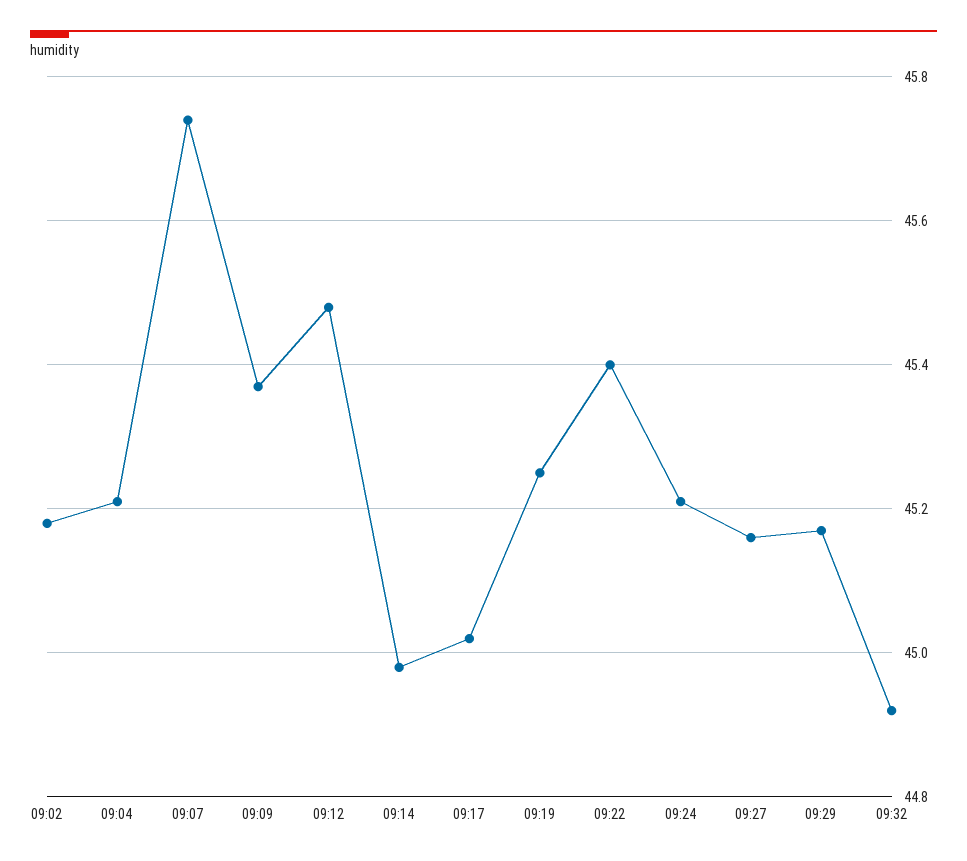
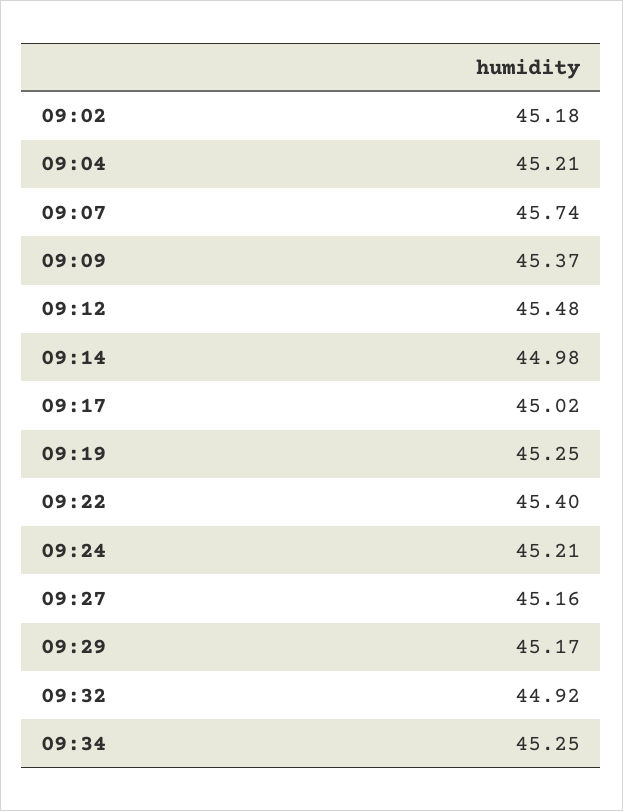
09:34: none -> 45.25

